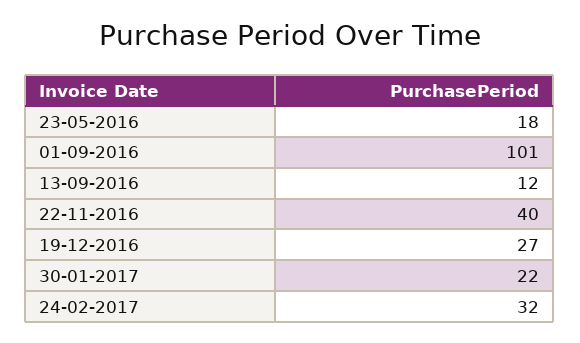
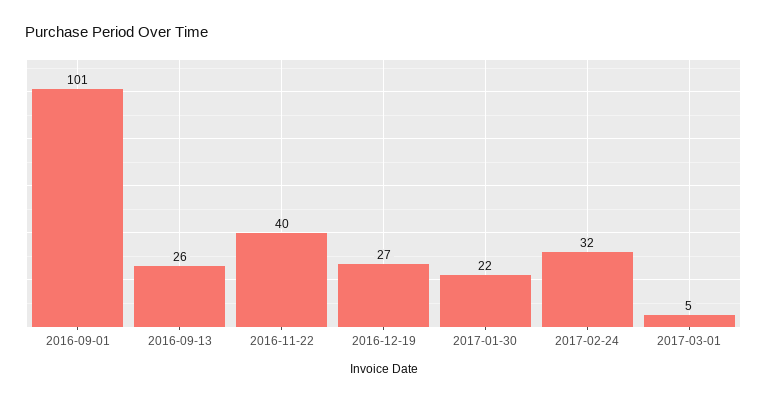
23-05-2016: 18 -> none
13-09-2016: 12 -> 26
2017-03-01: none -> 5

